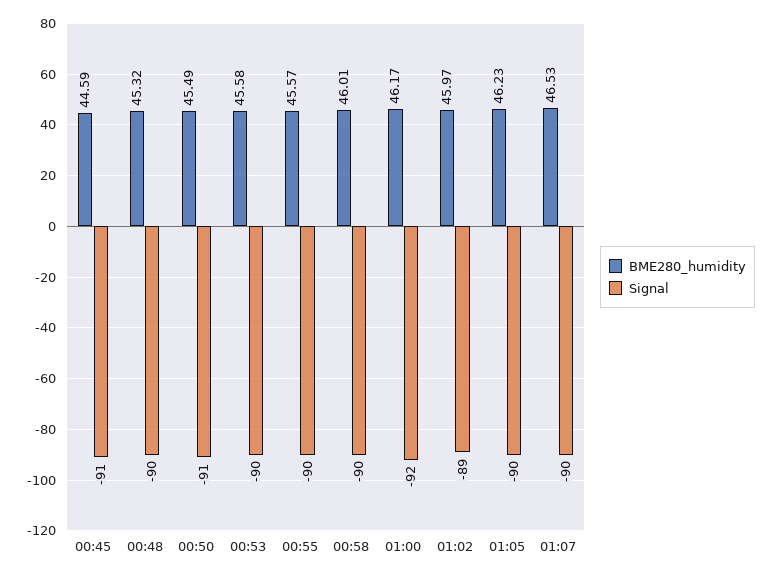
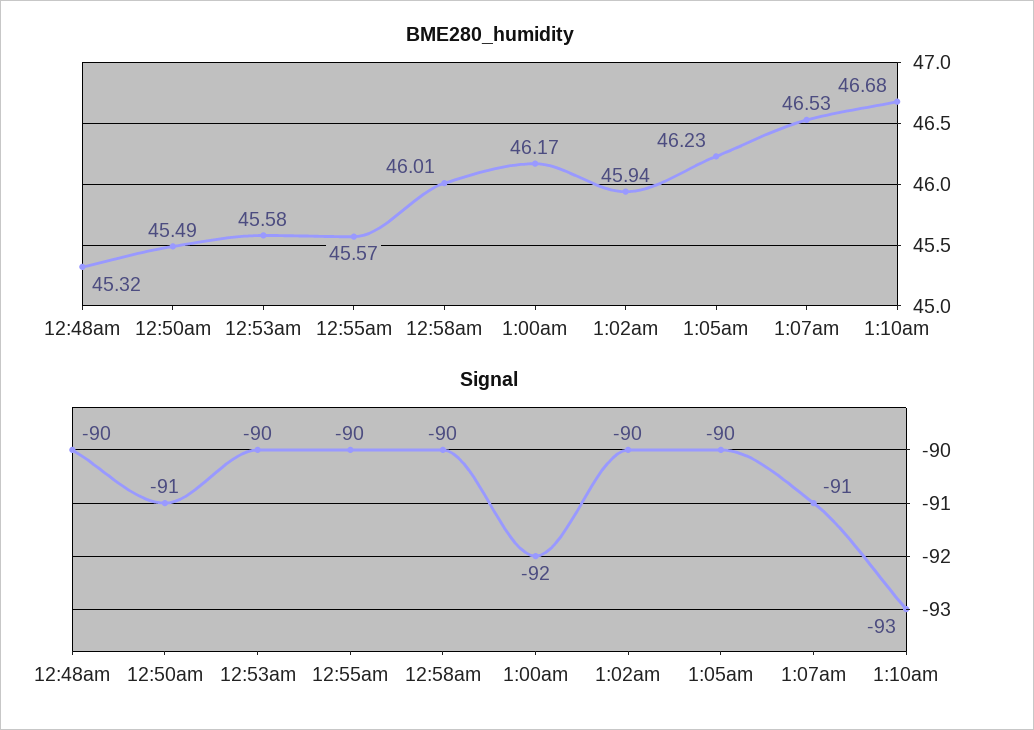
BME280_humidity, 00:45: 44.59 -> none
Signal, 00:45: -91 -> none
BME280_humidity, 01:02: 45.97 -> 45.94
Signal, 01:02: -89 -> -90
Signal, 01:07: -90 -> -91
BME280_humidity, 1:10am: none -> 46.68
Signal, 1:10am: none -> -93

